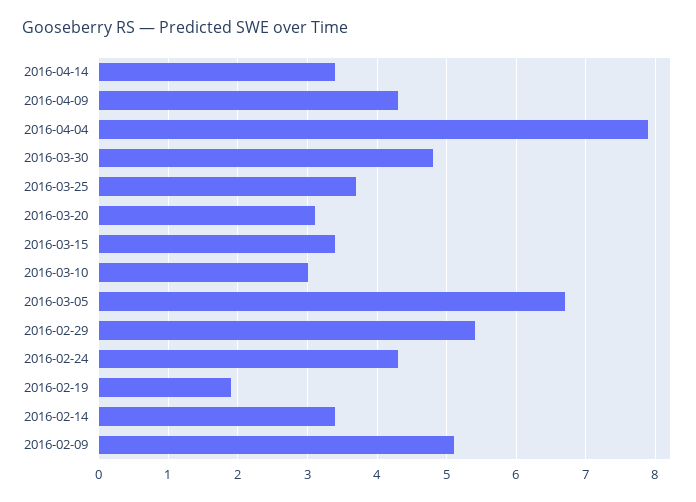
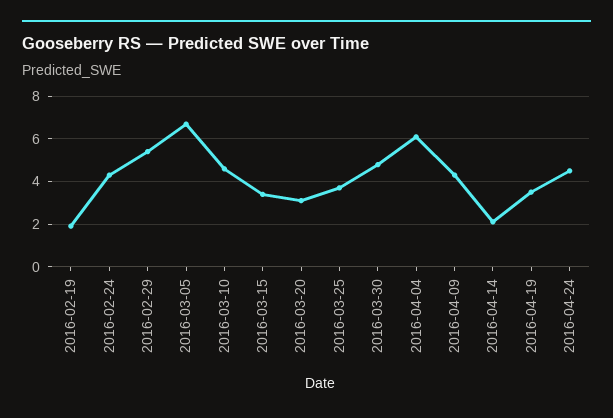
2016-04-14: 3.4 -> 2
2016-04-04: 7.9 -> 6
2016-03-10: 3 -> 4.5
2016-02-14: 3.4 -> none
2016-02-09: 5.1 -> none
2016-04-19: none -> 3.5
2016-04-24: none -> 4.5

